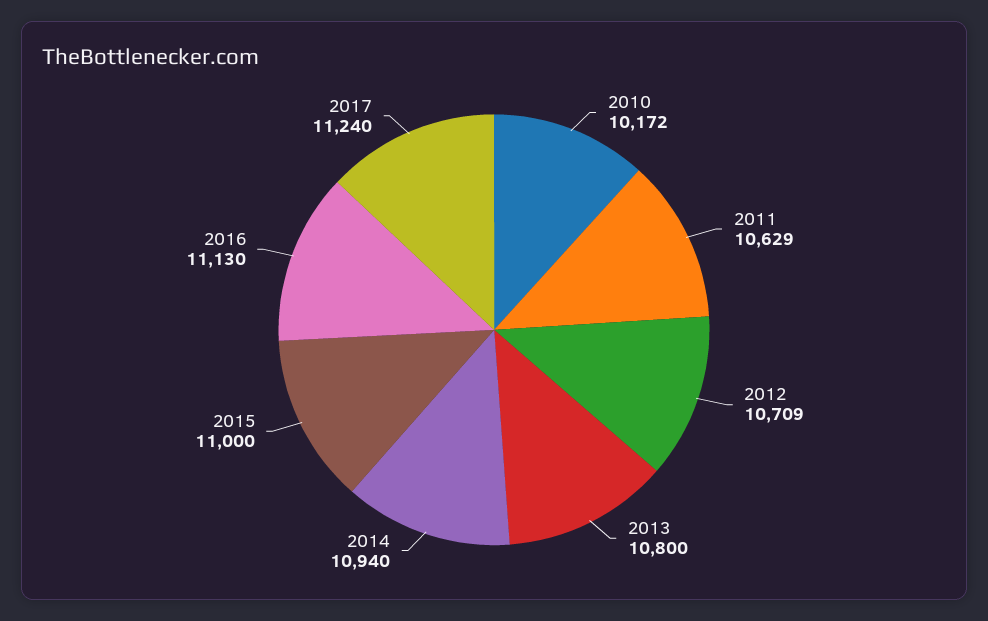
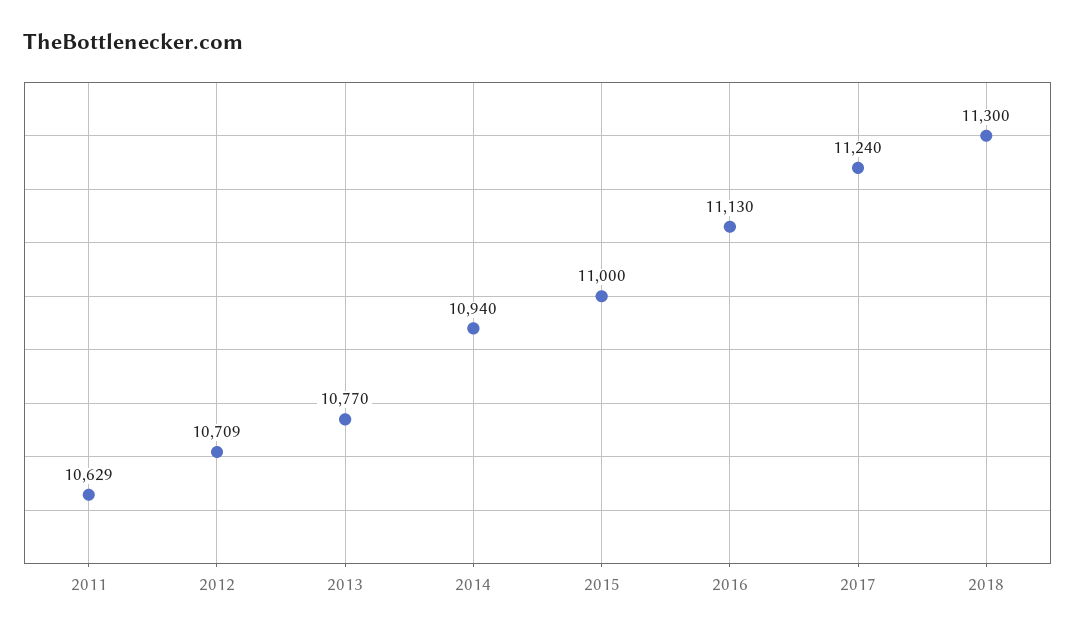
2010: 10172 -> none
2013: 10800 -> 10770
2018: none -> 11300

